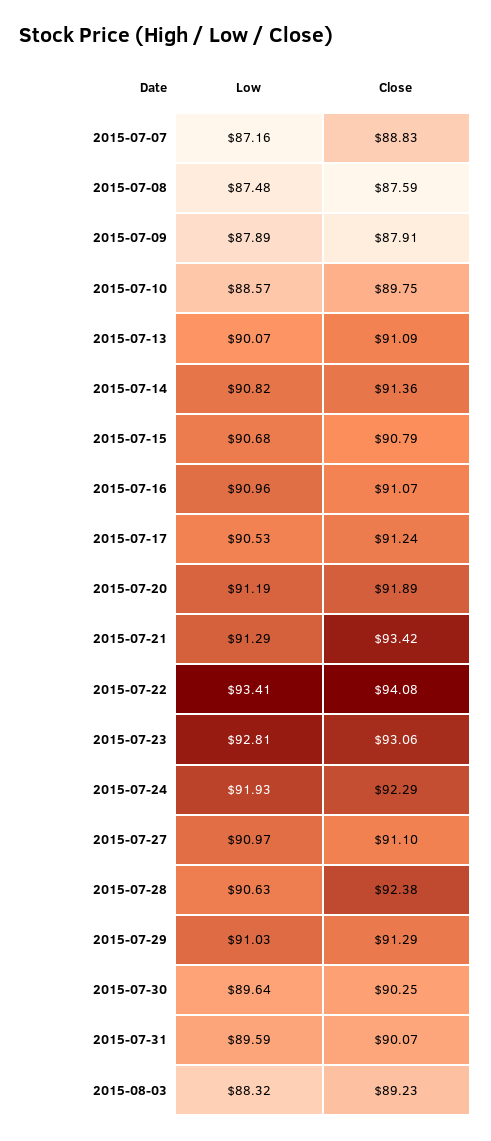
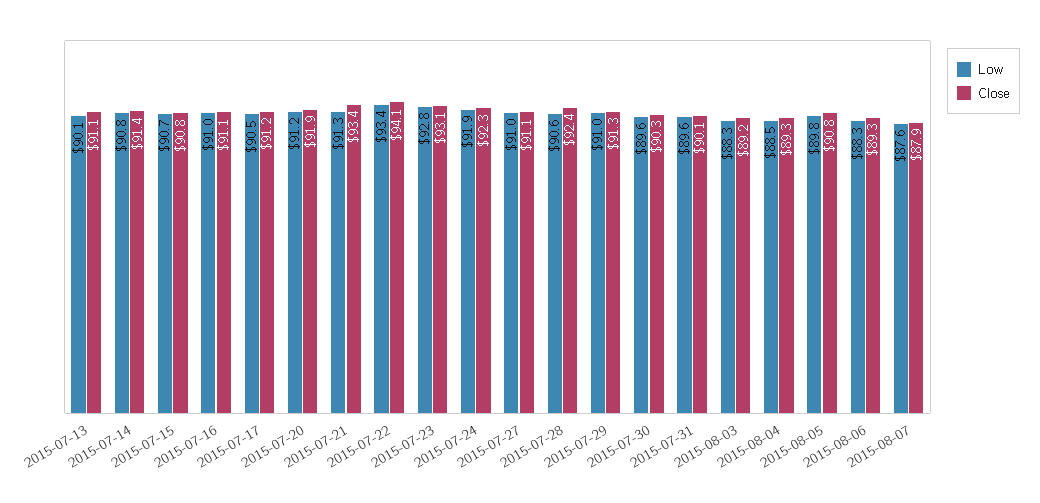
Low, 2015-07-07: 87.16 -> none
Close, 2015-07-07: 88.83 -> none
Low, 2015-07-08: 87.48 -> none
Close, 2015-07-08: 87.59 -> none
Low, 2015-07-09: 87.89 -> none
Close, 2015-07-09: 87.91 -> none
Low, 2015-07-10: 88.57 -> none
Close, 2015-07-10: 89.75 -> none
Low, 2015-08-04: none -> 88.5
Close, 2015-08-04: none -> 89.3
Low, 2015-08-05: none -> 89.8
Close, 2015-08-05: none -> 90.8
Low, 2015-08-06: none -> 88.3
Close, 2015-08-06: none -> 89.3
Low, 2015-08-07: none -> 87.6
Close, 2015-08-07: none -> 87.9

